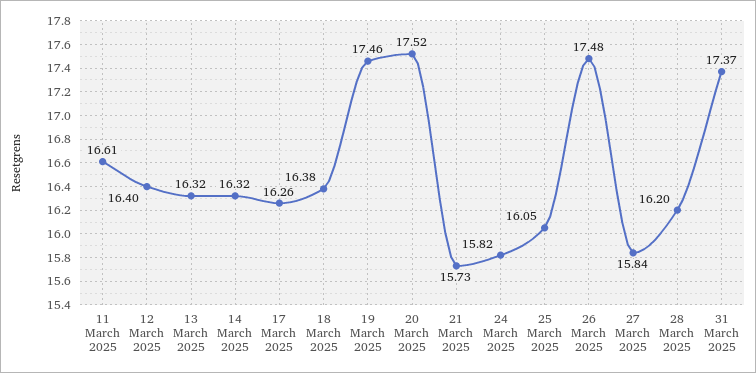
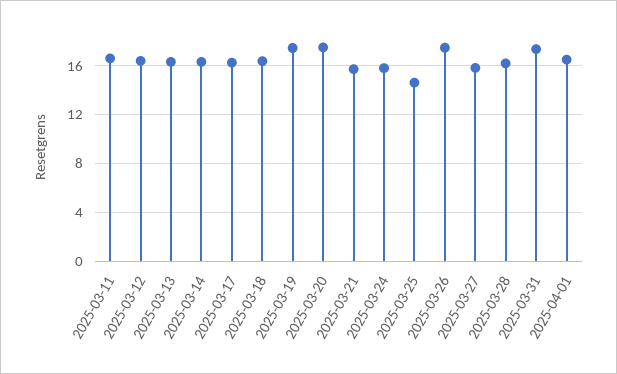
25 March 2025: 16.05 -> 14.5
2025-04-01: none -> 16.5

